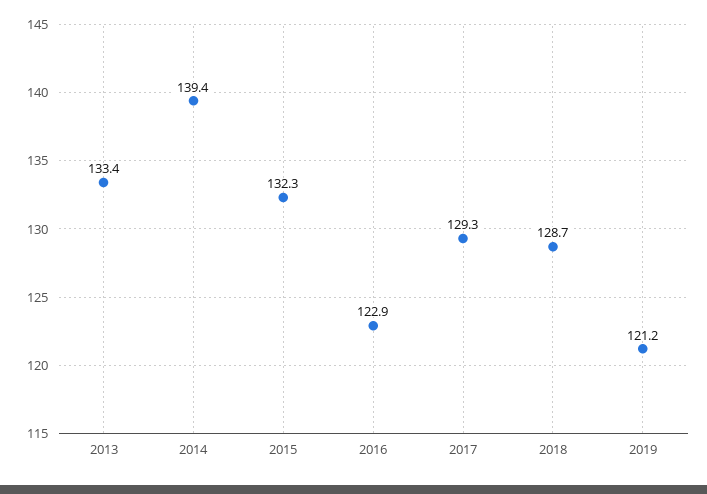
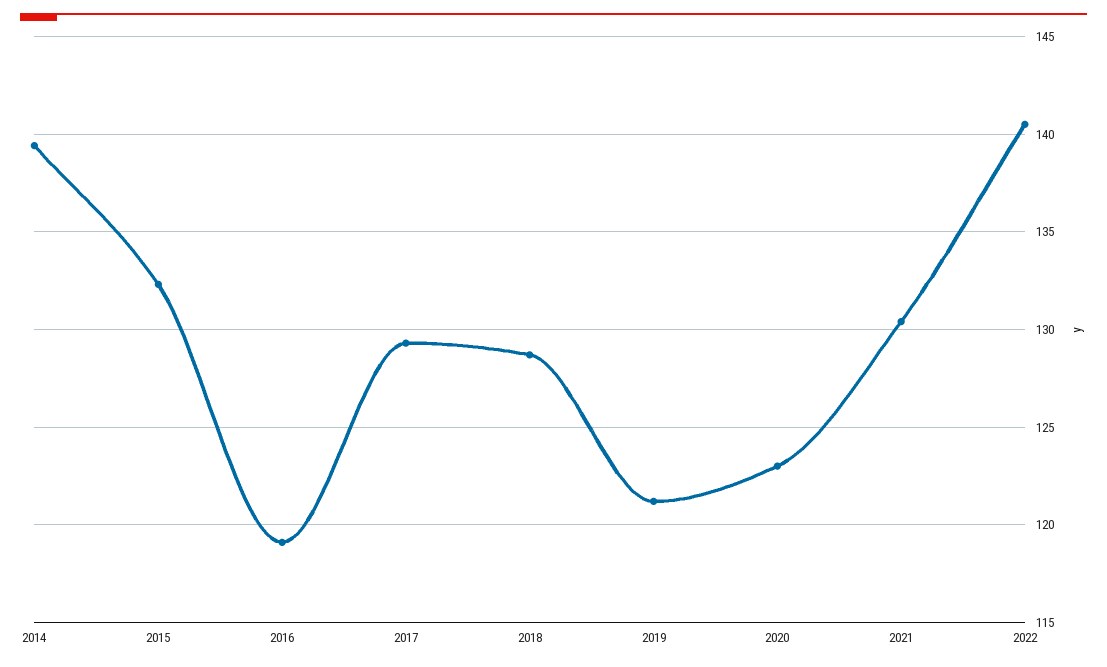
2013: 133.4 -> none
2016: 122.9 -> 119
2020: none -> 123
2021: none -> 130.5
2022: none -> 140.5

